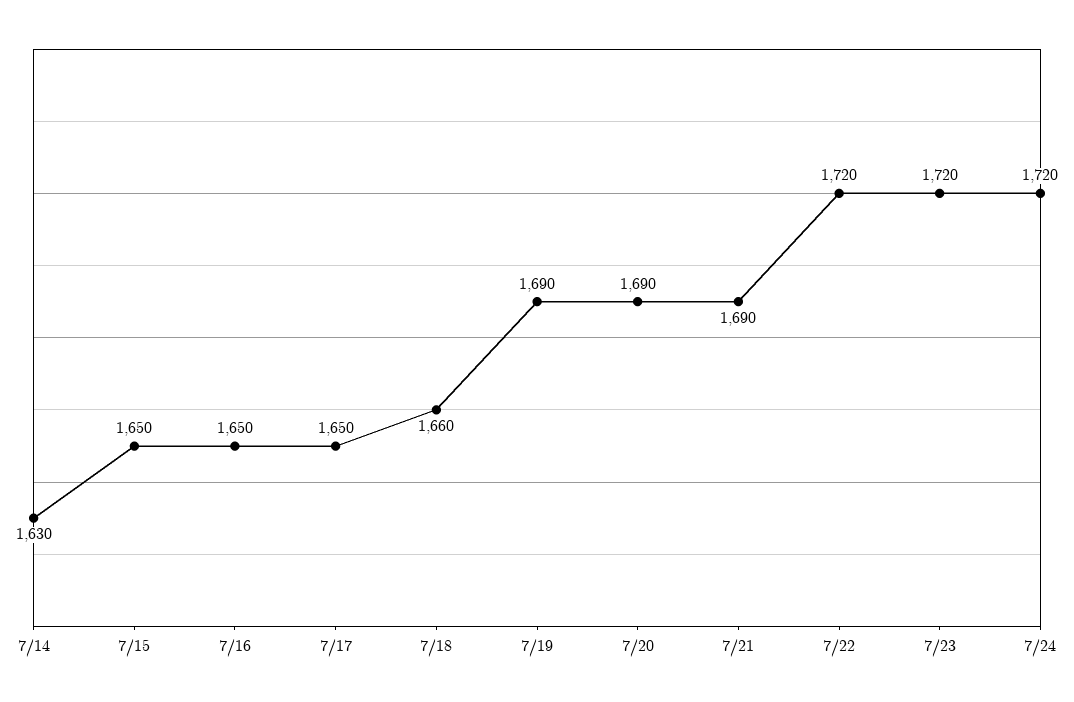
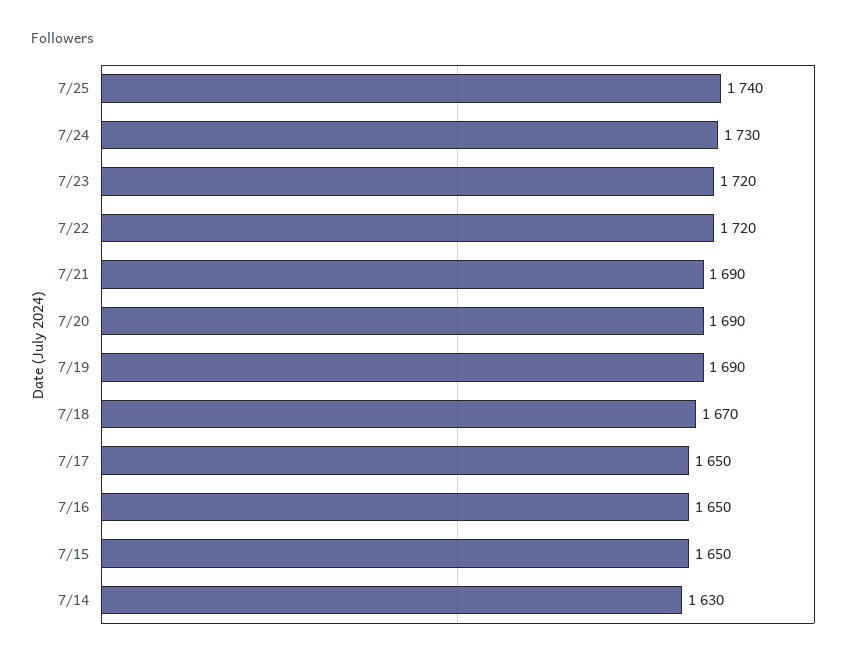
7/18: 1660 -> 1670
7/24: 1720 -> 1730
7/25: none -> 1740

